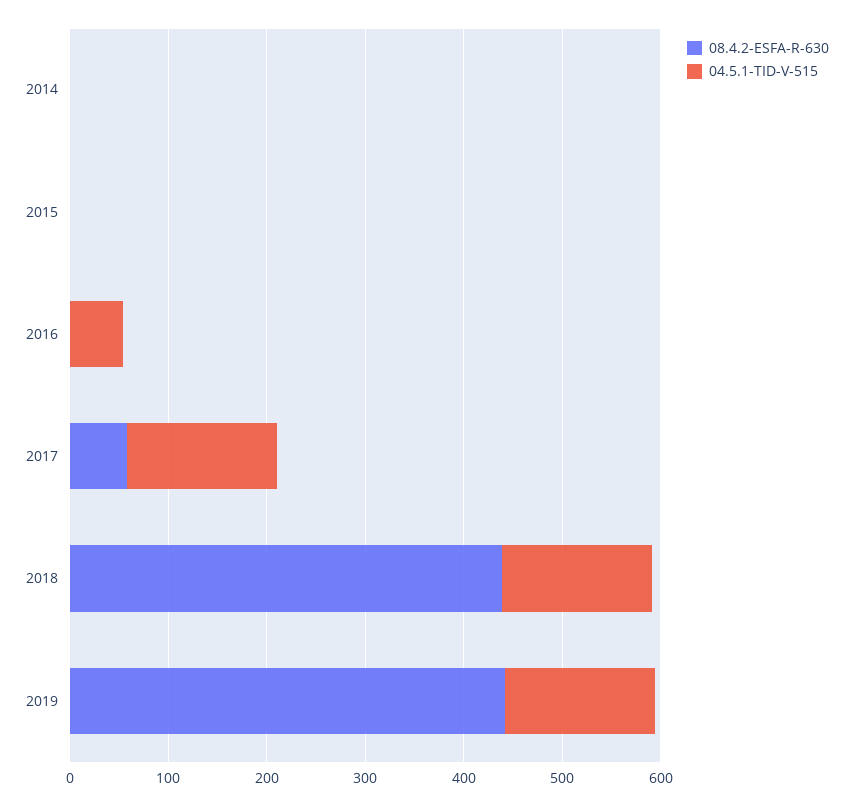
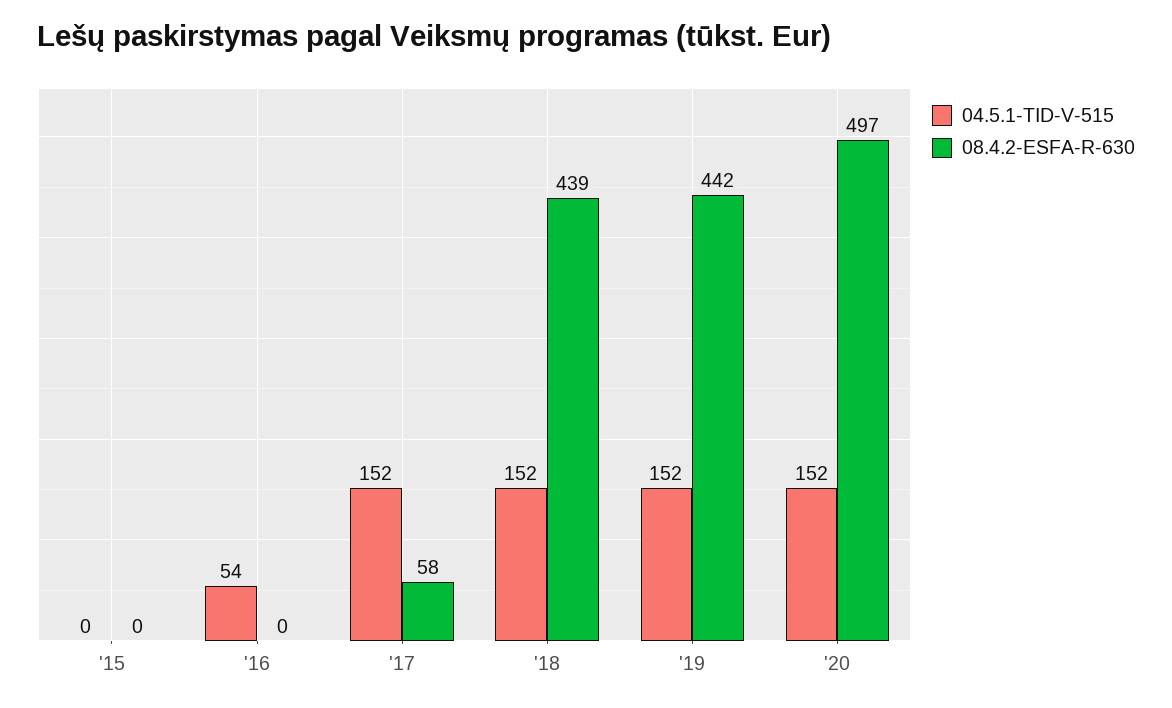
08.4.2-ESFA-R-630, 2014: 0 -> none
04.5.1-TID-V-515, 2014: 0 -> none
04.5.1-TID-V-515, '20: none -> 152
08.4.2-ESFA-R-630, '20: none -> 497

